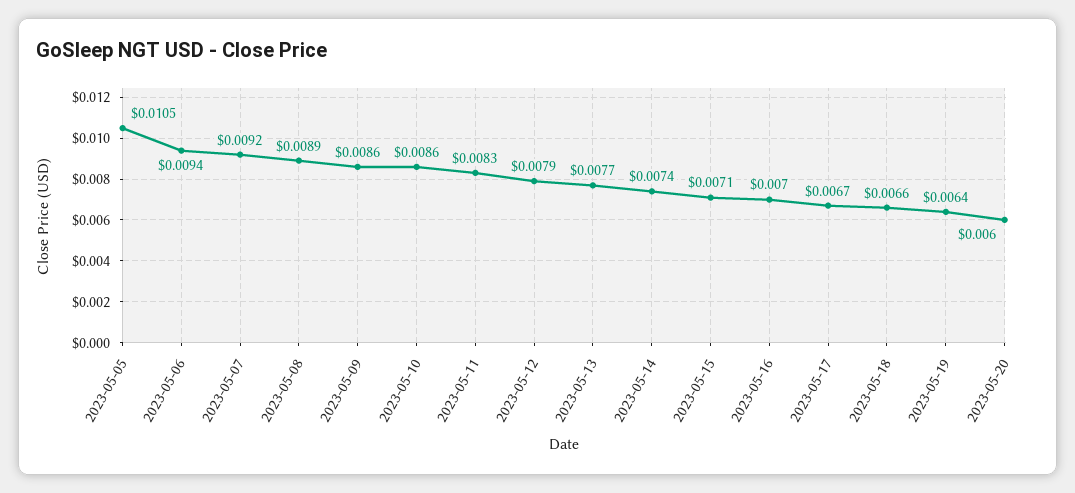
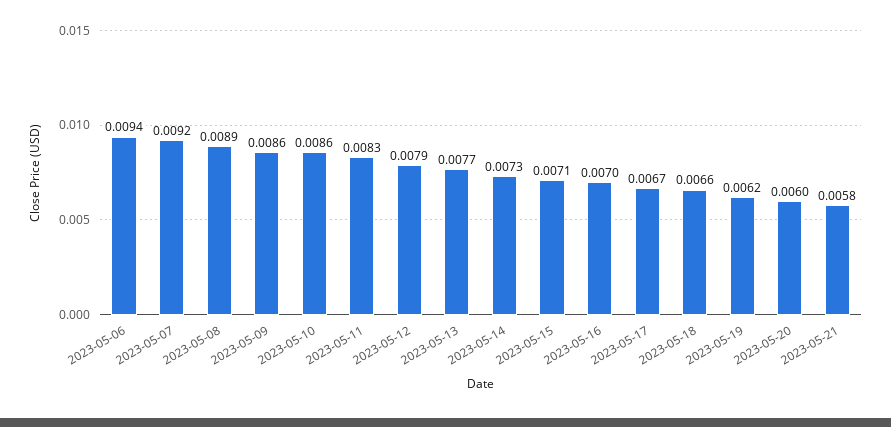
2023-05-05: 0.0105 -> none
2023-05-14: 0.0074 -> 0.0073
2023-05-19: 0.0064 -> 0.0062
2023-05-21: none -> 0.0058

